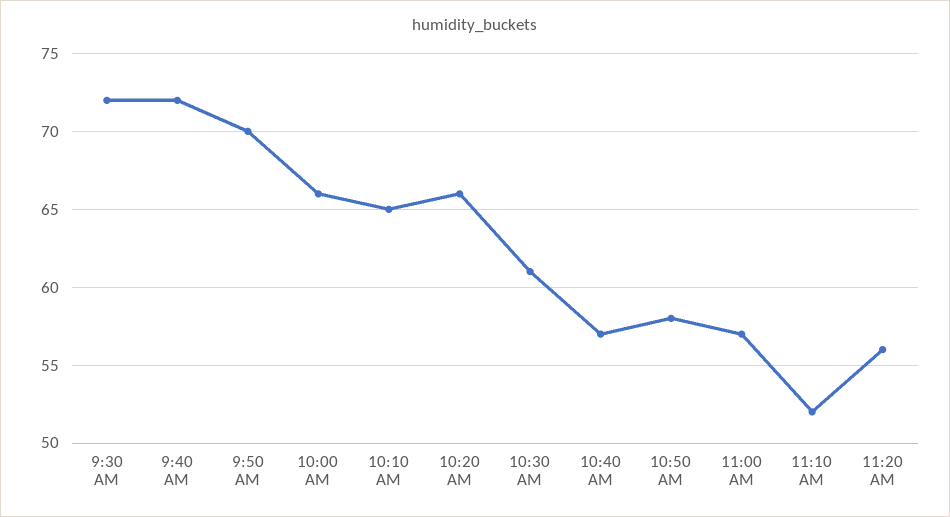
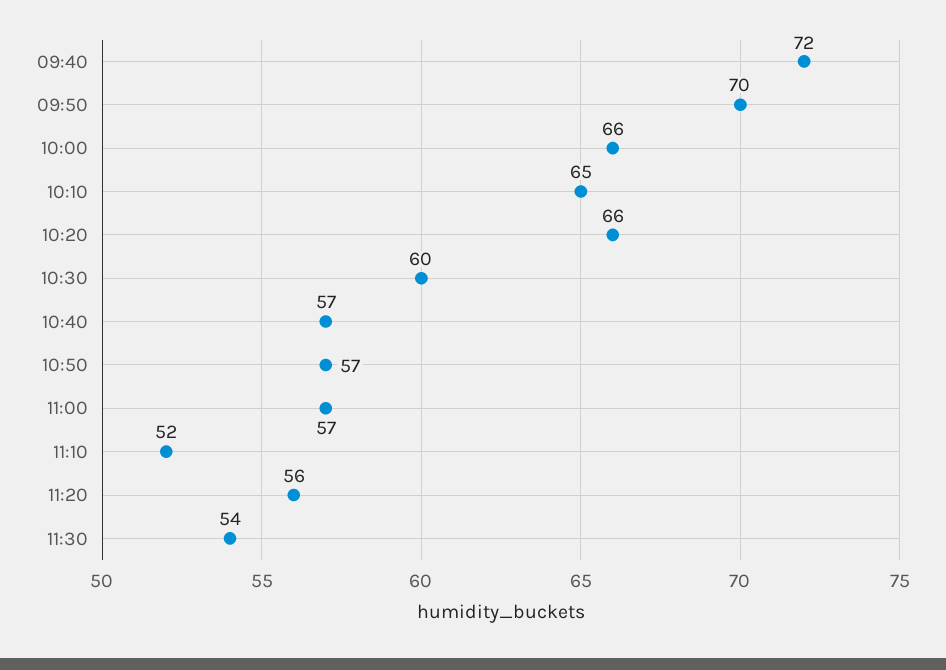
9:30 AM: 72 -> none
10:30 AM: 61 -> 60
10:50 AM: 58 -> 57
11:30: none -> 54

